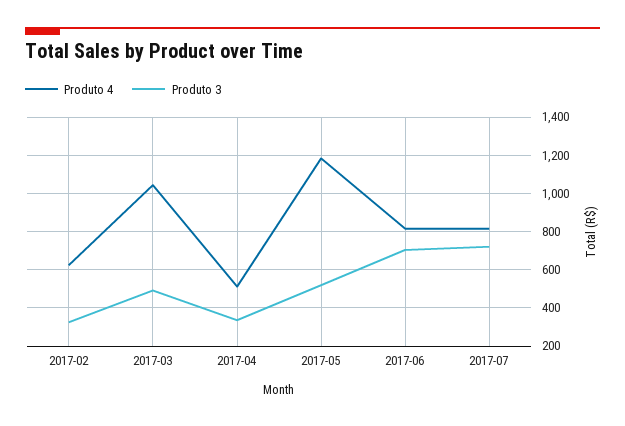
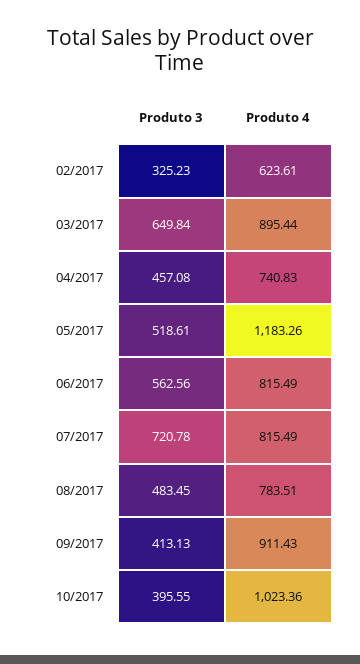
Produto 4, 2017-03: 1050 -> 895.44
Produto 3, 2017-03: 500 -> 649.84
Produto 4, 2017-04: 500 -> 740.83
Produto 3, 2017-04: 350 -> 457.08
Produto 3, 2017-06: 700 -> 562.56
Produto 3, 08/2017: none -> 483.45
Produto 4, 08/2017: none -> 783.51
Produto 3, 09/2017: none -> 413.13
Produto 4, 09/2017: none -> 911.43
Produto 3, 10/2017: none -> 395.55
Produto 4, 10/2017: none -> 1023.36

